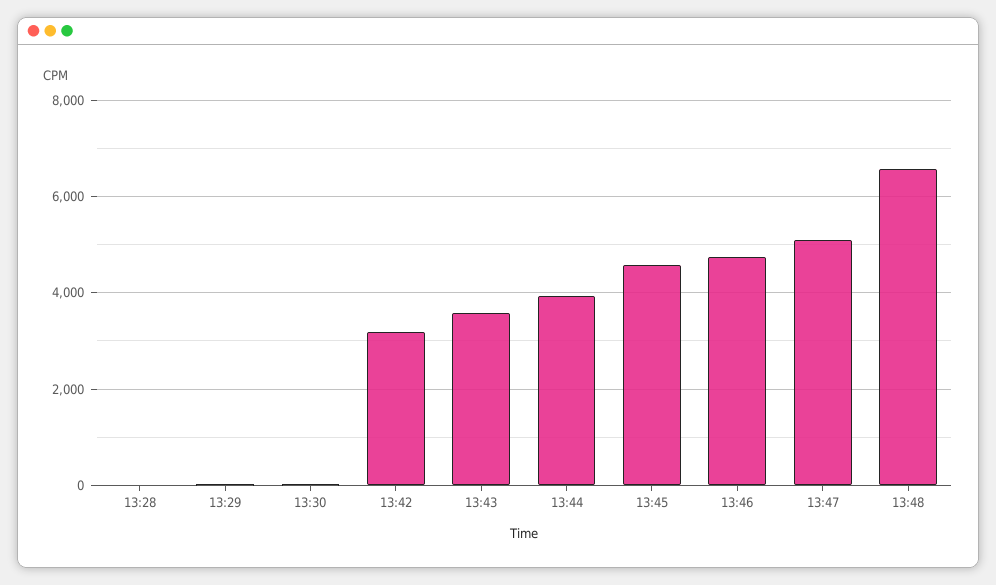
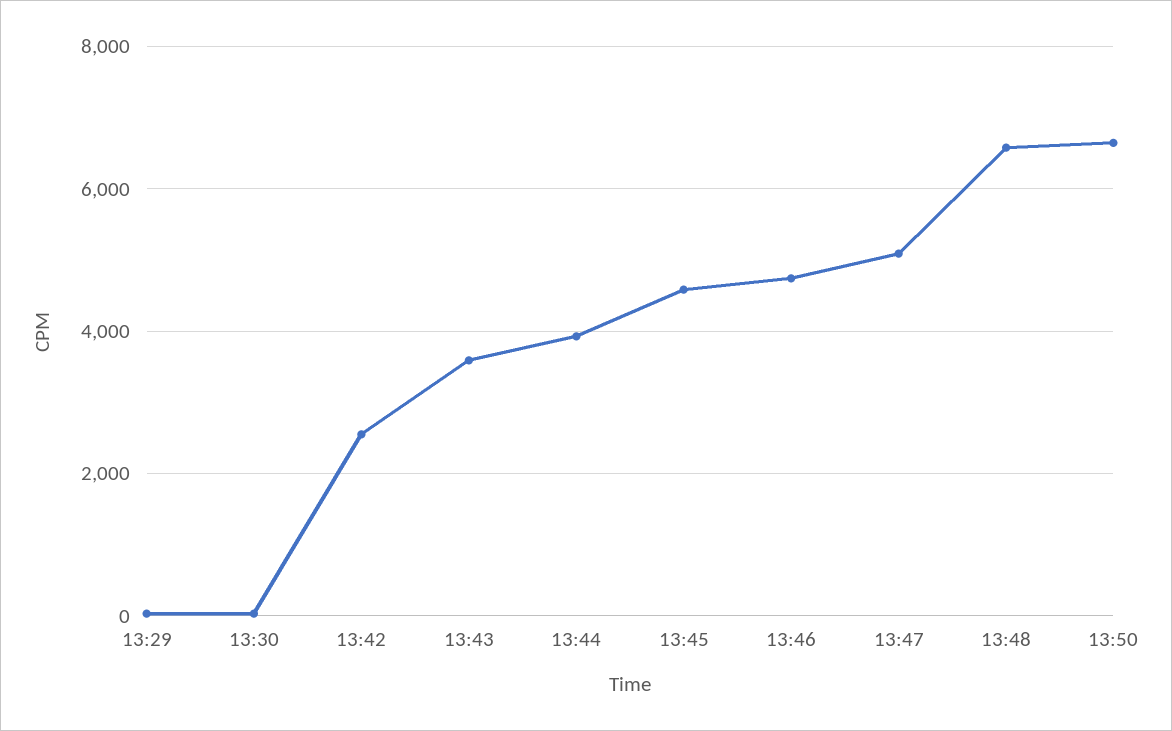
13:28: 0 -> none
13:42: 3200 -> 2600
13:50: none -> 6600

